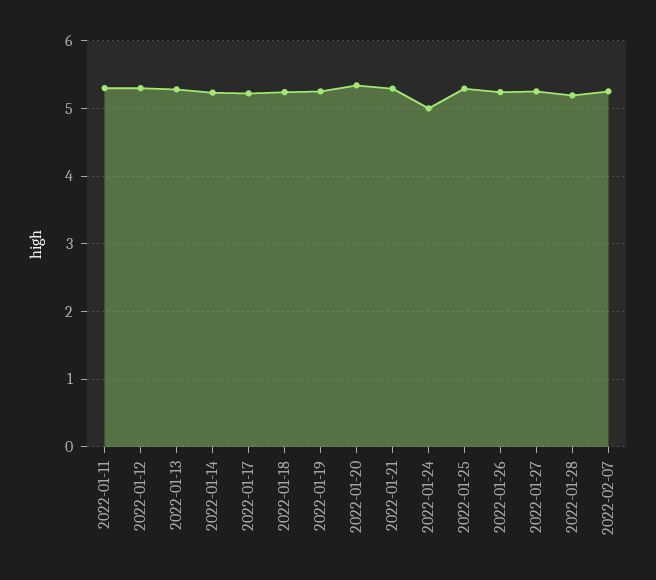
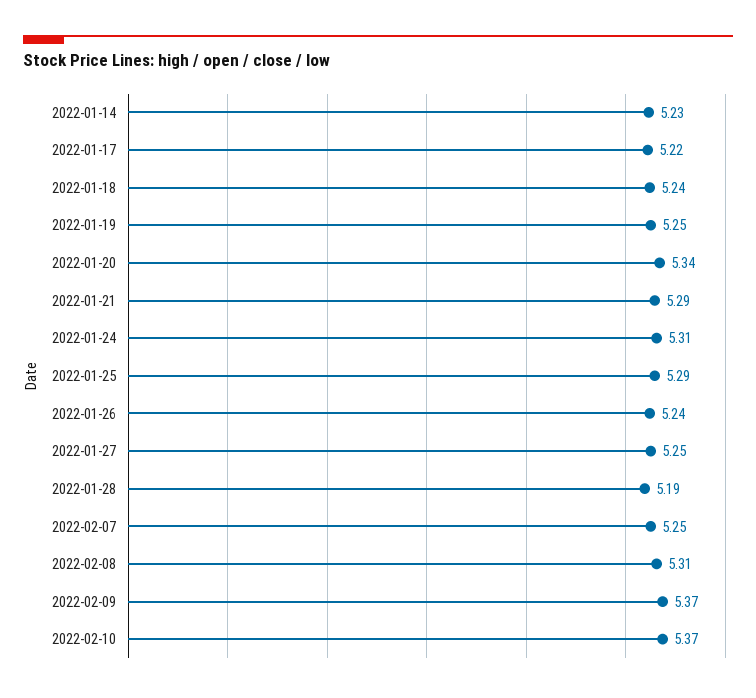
2022-01-11: 5.3 -> none
2022-01-12: 5.3 -> none
2022-01-13: 5.3 -> none
2022-01-24: 5 -> 5.31
2022-02-08: none -> 5.31
2022-02-09: none -> 5.37
2022-02-10: none -> 5.37

